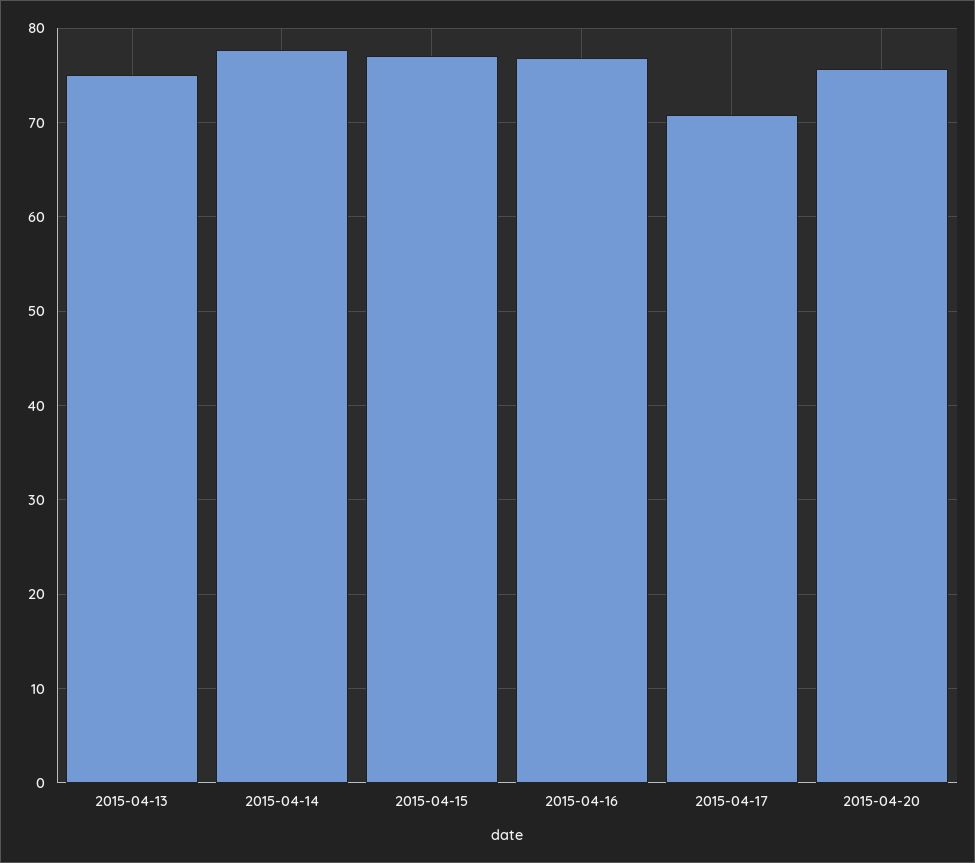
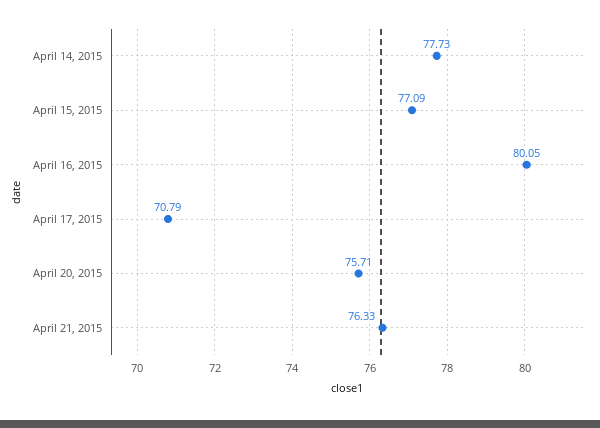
2015-04-13: 75 -> none
2015-04-16: 77 -> 80.05
April 21, 2015: none -> 76.33

